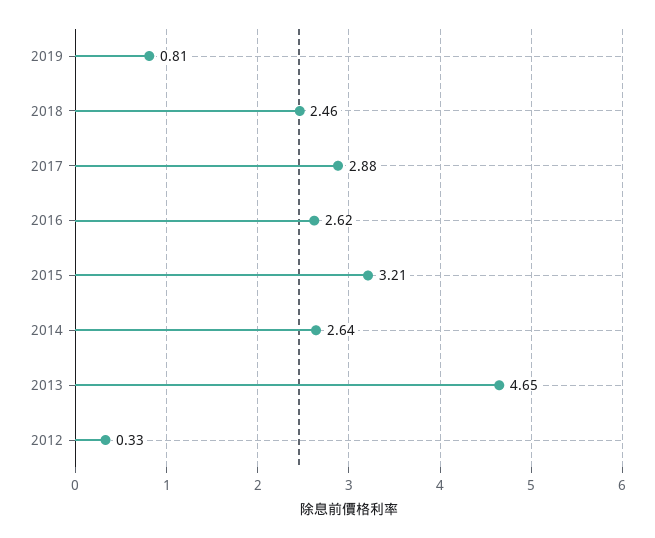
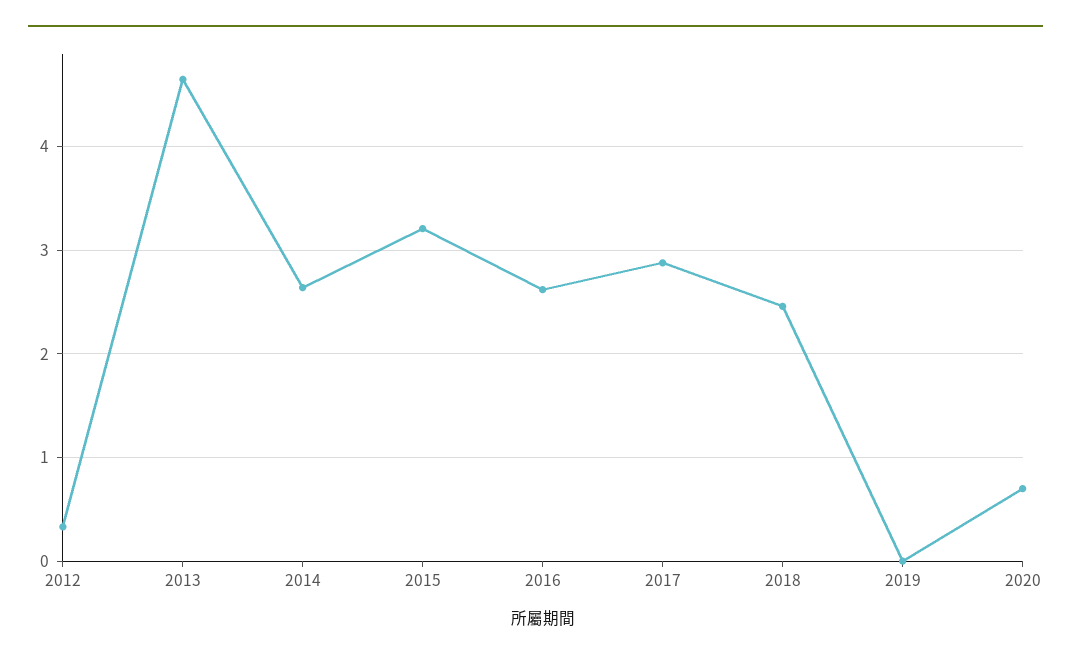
2019: 0.81 -> 0
2020: none -> 0.7

